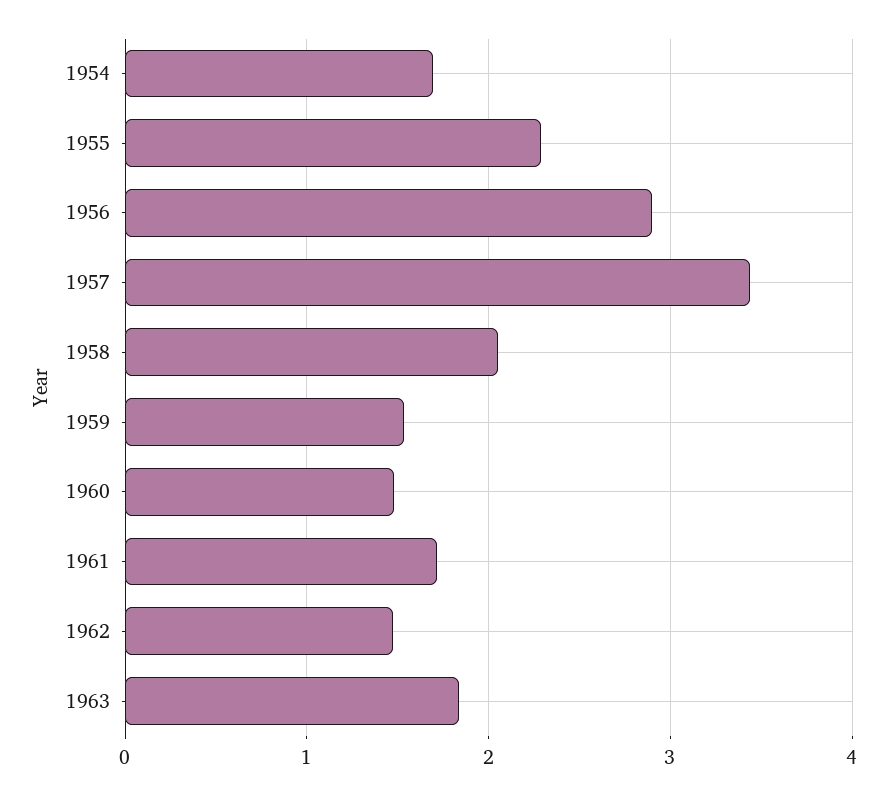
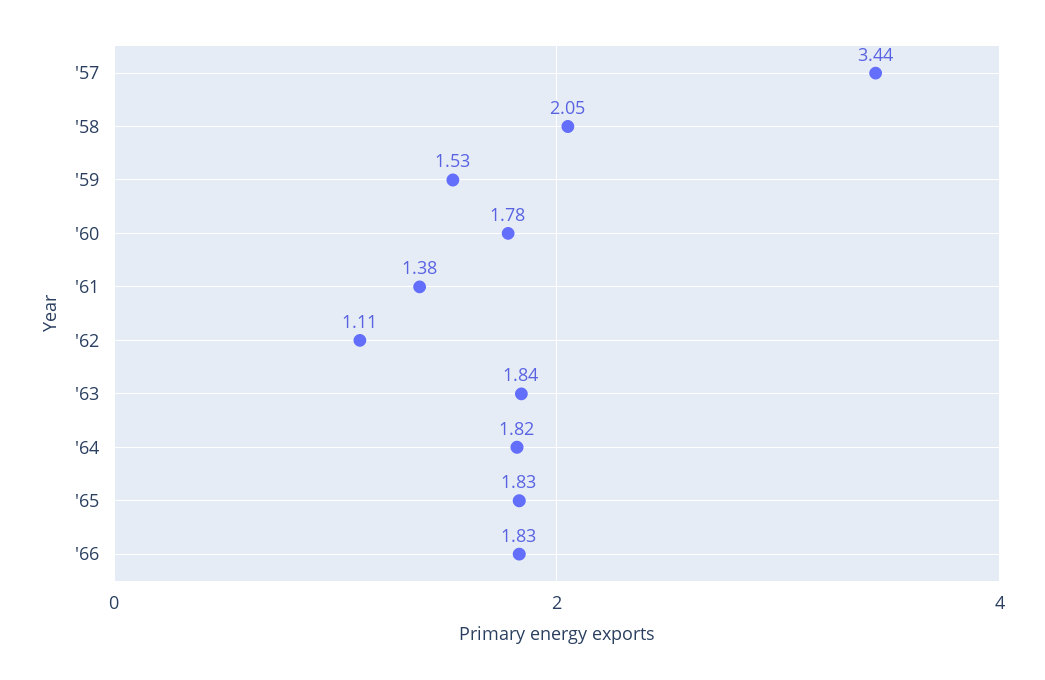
1954: 1.7 -> none
1955: 2.3 -> none
1956: 2.9 -> none
1960: 1.5 -> 1.78
1961: 1.7 -> 1.38
1962: 1.5 -> 1.11
'64: none -> 1.82
'65: none -> 1.83
'66: none -> 1.83

